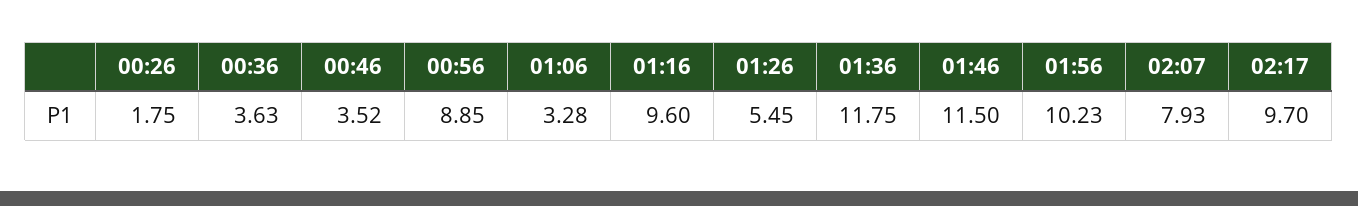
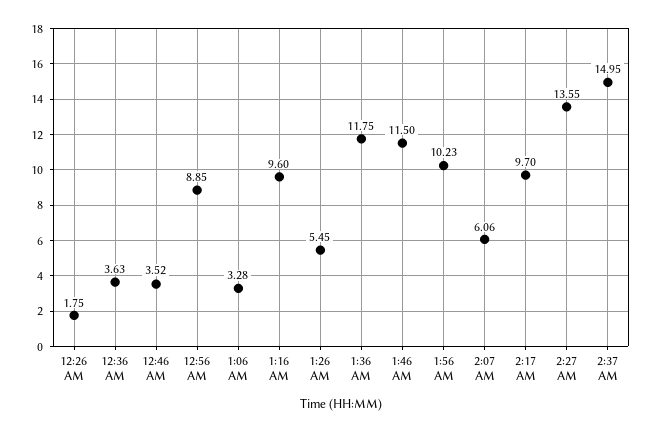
02:07: 7.93 -> 6.06
2:27 AM: none -> 13.55
2:37 AM: none -> 14.95

